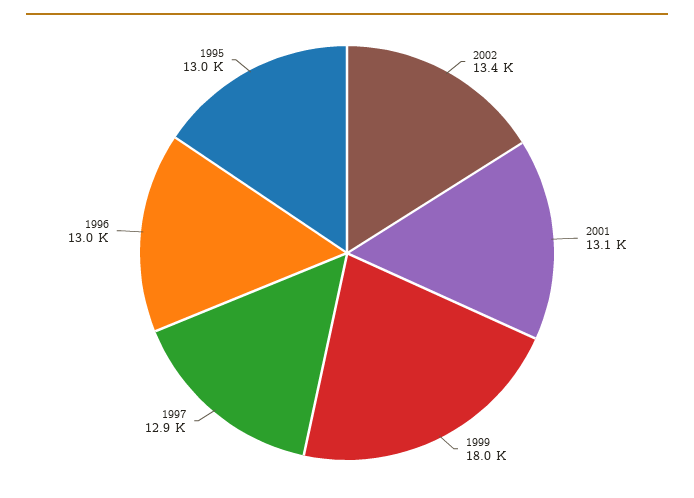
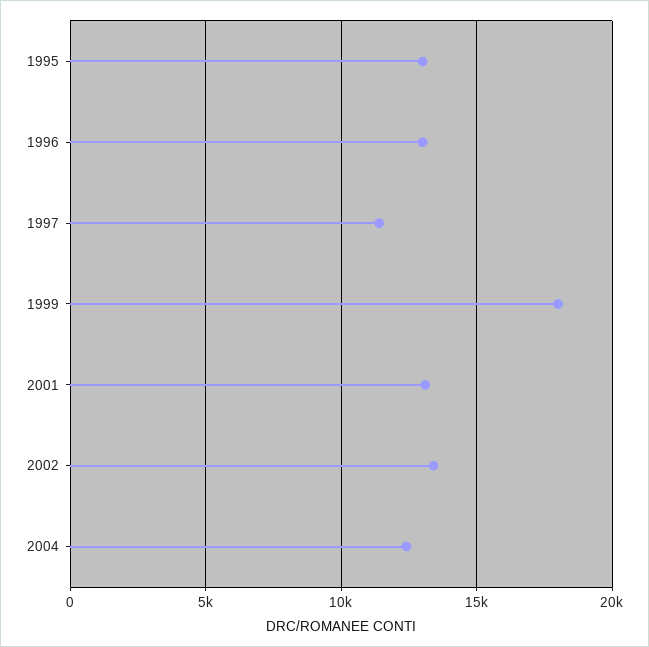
1997: 12900 -> 11500
2004: none -> 12500

